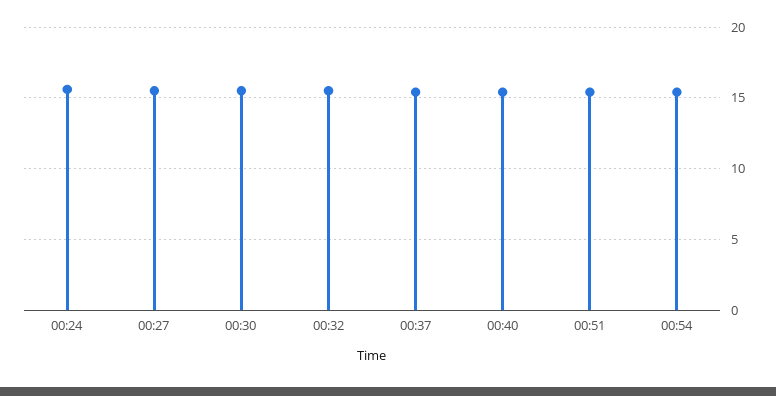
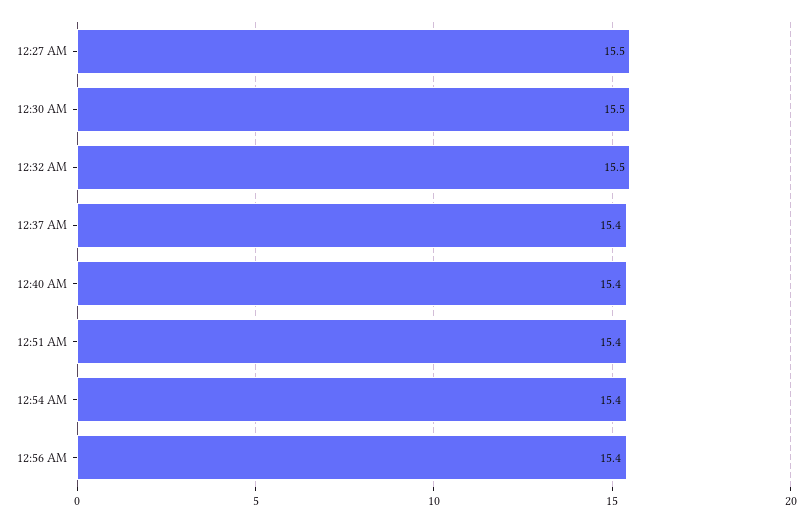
00:24: 15.5 -> none
12:56 AM: none -> 15.4

